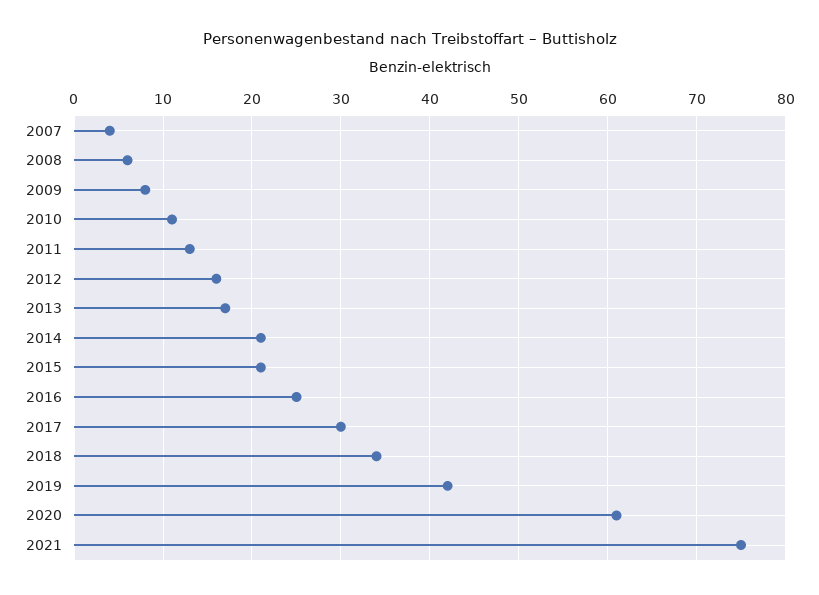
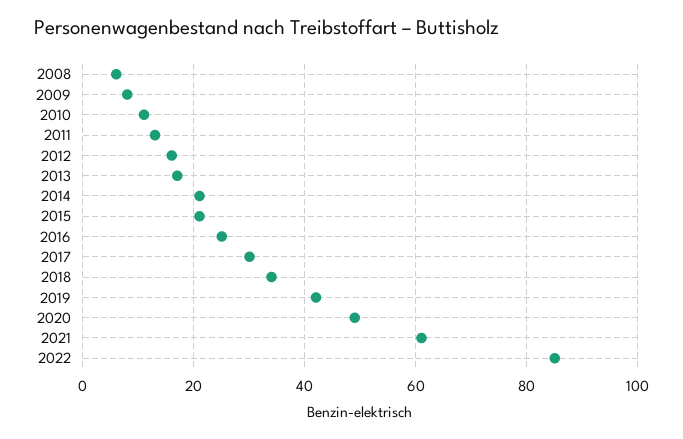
2007: 4 -> none
2020: 61 -> 50
2021: 75 -> 60
2022: none -> 85

